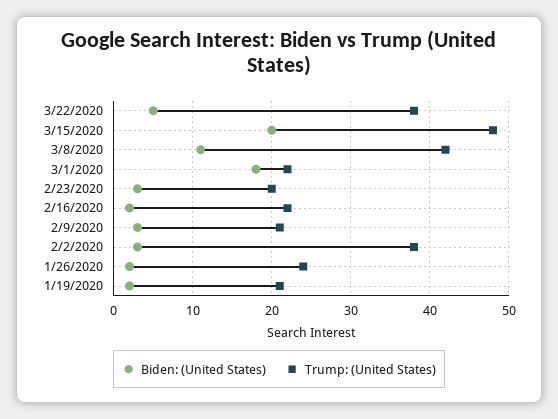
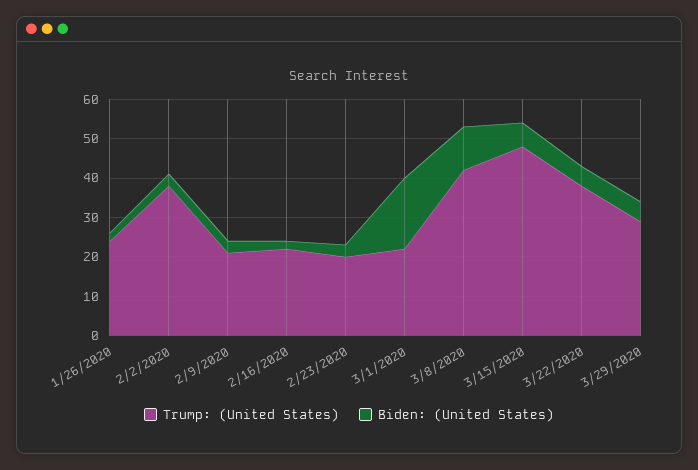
Biden: (United States), 3/15/2020: 20 -> 5
Biden: (United States), 1/19/2020: 2 -> none
Trump: (United States), 1/19/2020: 21 -> none
Trump: (United States), 3/29/2020: none -> 30
Biden: (United States), 3/29/2020: none -> 5

